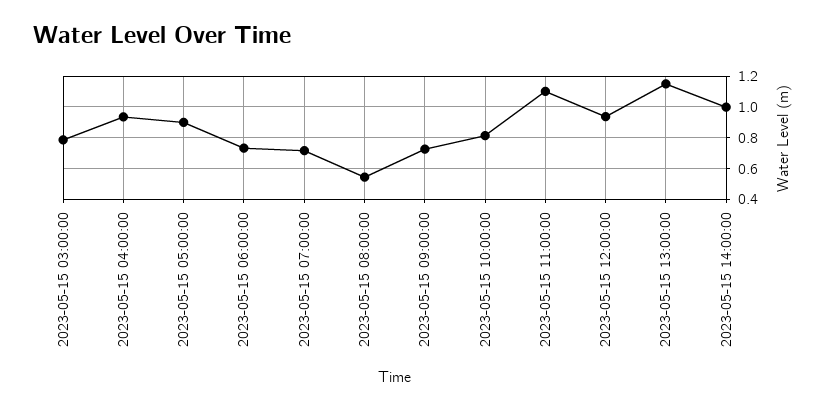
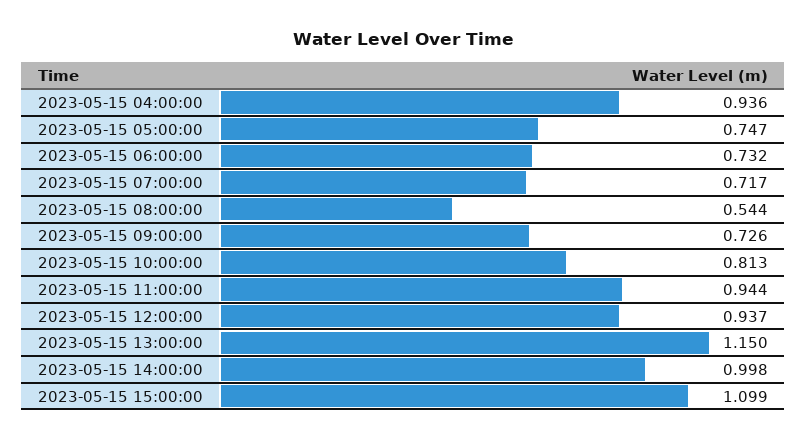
2023-05-15 03:00:00: 0.8 -> none
2023-05-15 05:00:00: 0.9 -> 0.747
2023-05-15 11:00:00: 1.1 -> 0.944
2023-05-15 15:00:00: none -> 1.099

